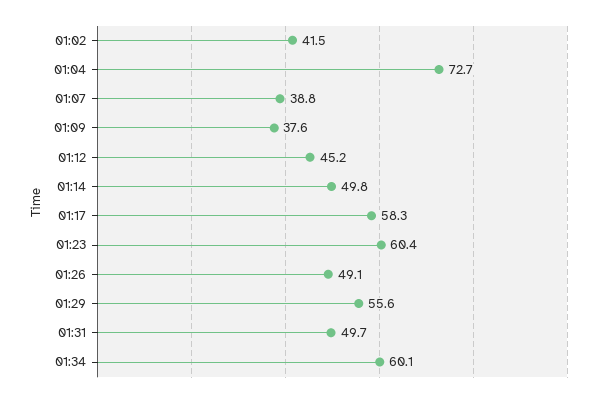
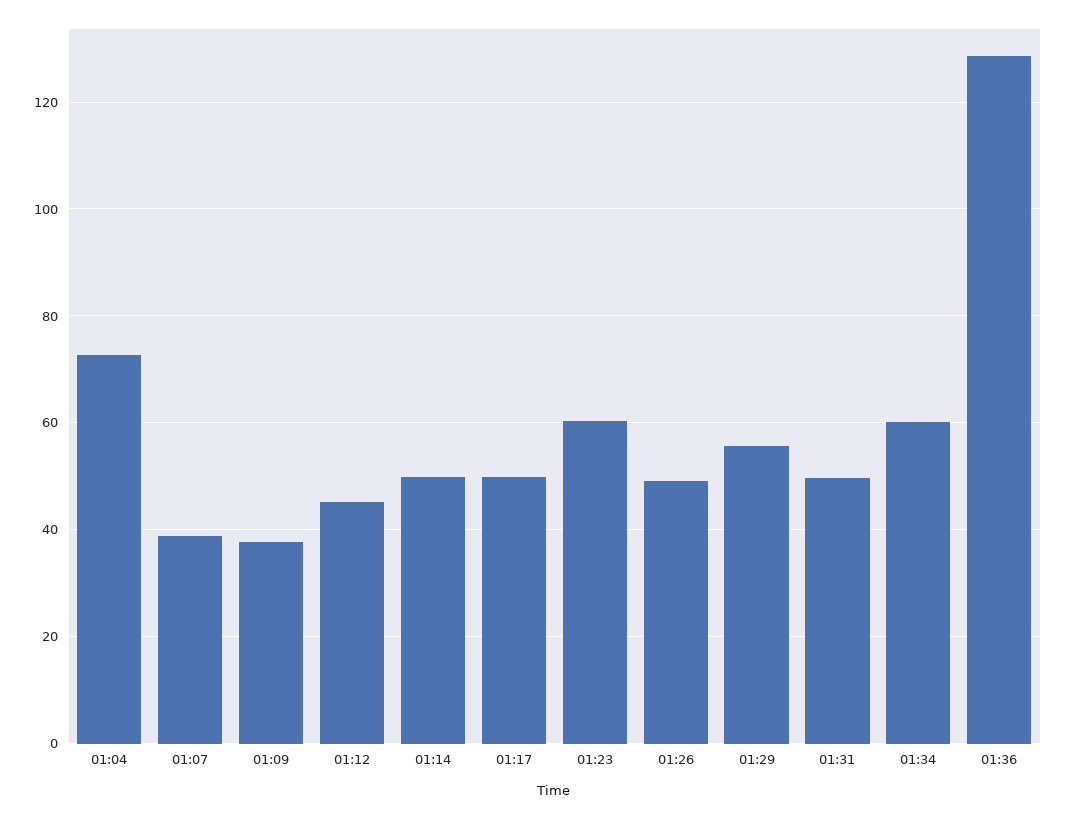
01:02: 41.5 -> none
01:17: 58.3 -> 50
01:36: none -> 128

